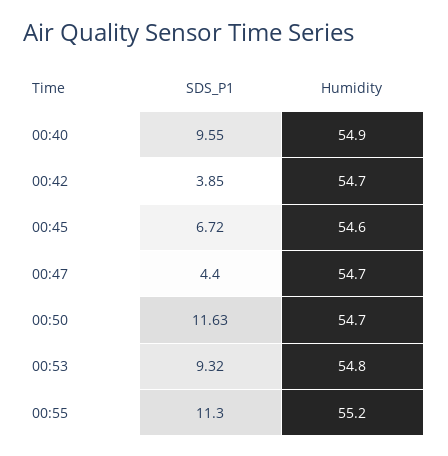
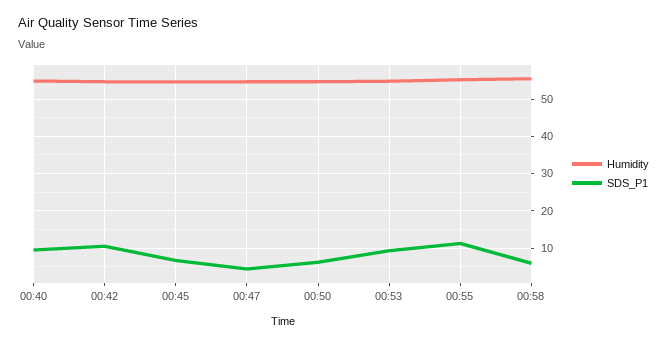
SDS_P1, 00:42: 3.85 -> 10
SDS_P1, 00:50: 11.63 -> 6
Humidity, 00:58: none -> 56
SDS_P1, 00:58: none -> 6

